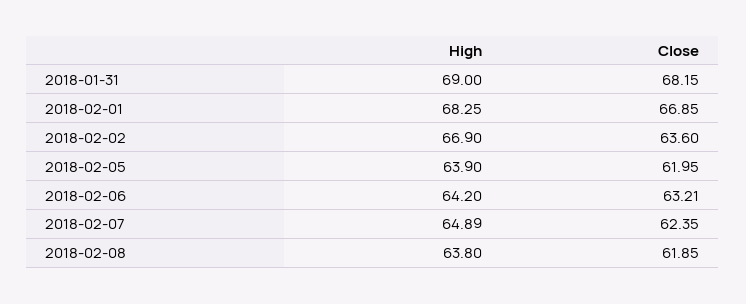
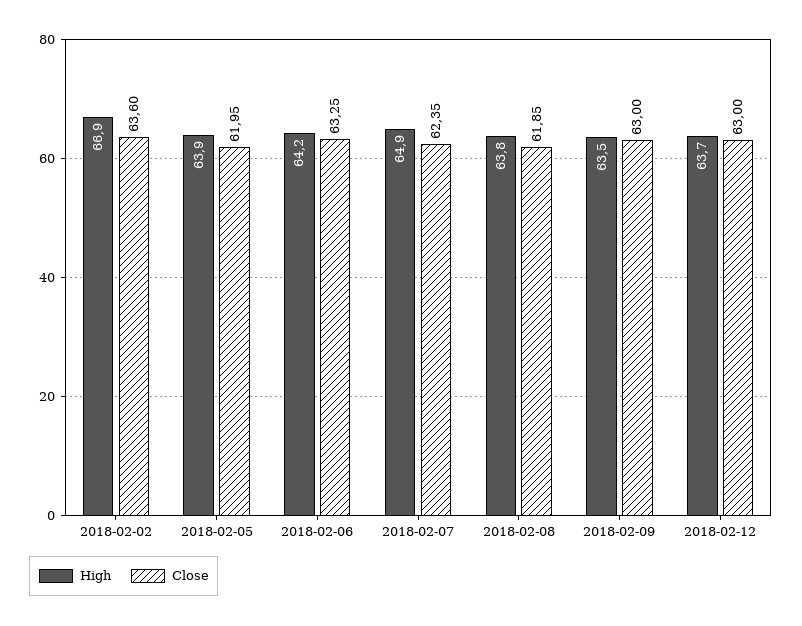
High, 2018-01-31: 69 -> none
Close, 2018-01-31: 68.15 -> none
High, 2018-02-01: 68.25 -> none
Close, 2018-02-01: 66.85 -> none
Close, 2018-02-06: 63.21 -> 63.25
High, 2018-02-09: none -> 63.5
Close, 2018-02-09: none -> 63
High, 2018-02-12: none -> 63.7
Close, 2018-02-12: none -> 63

